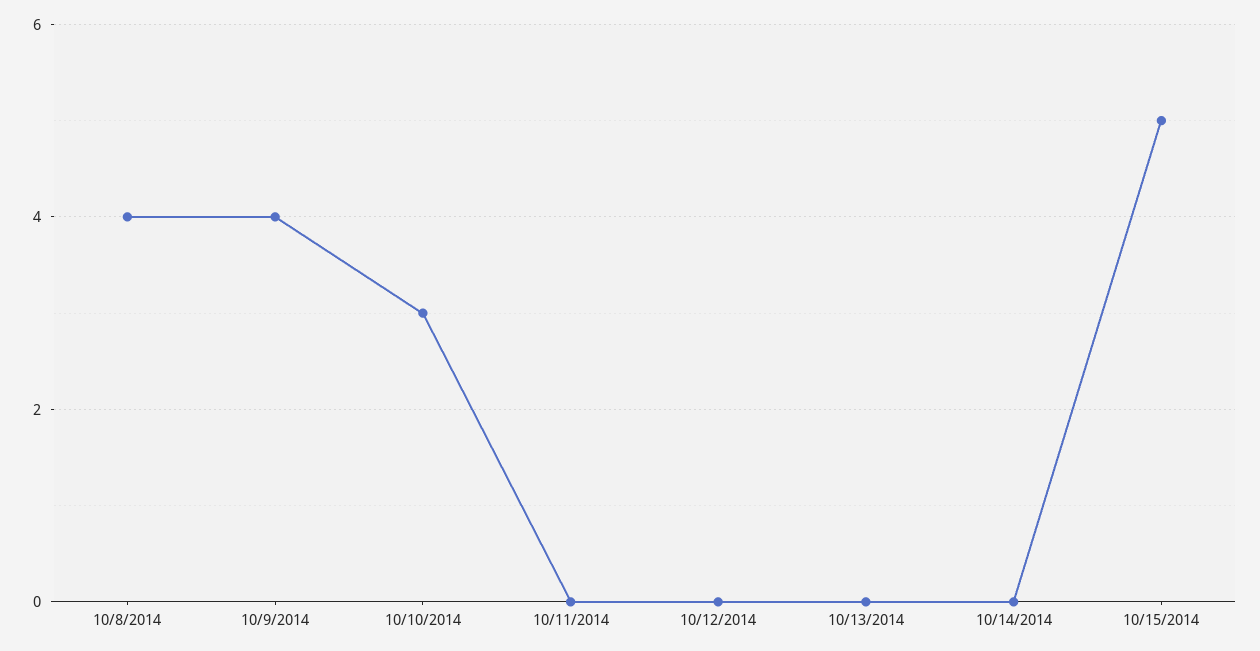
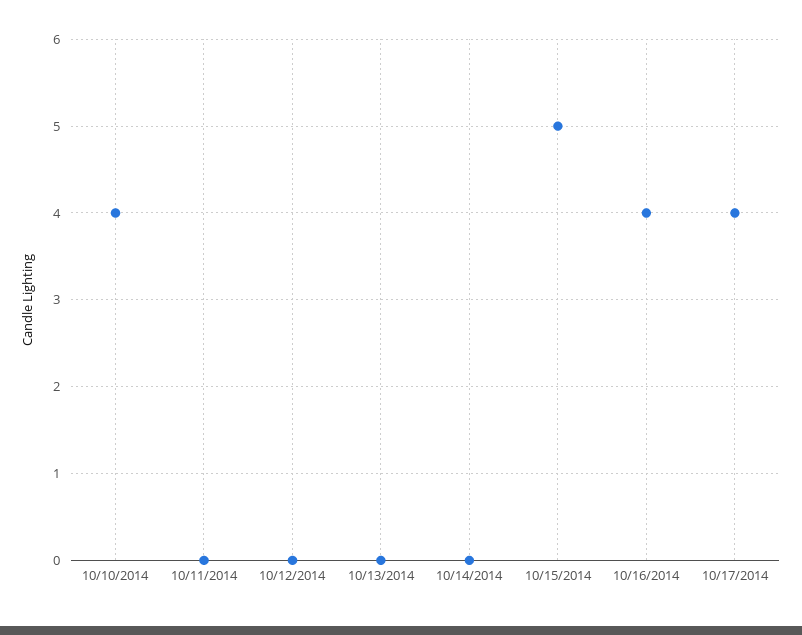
10/8/2014: 4 -> none
10/9/2014: 4 -> none
10/10/2014: 3 -> 4
10/16/2014: none -> 4
10/17/2014: none -> 4

